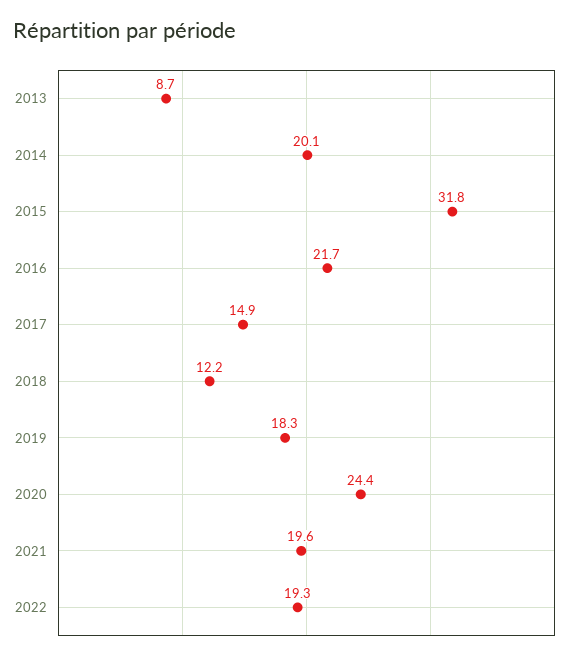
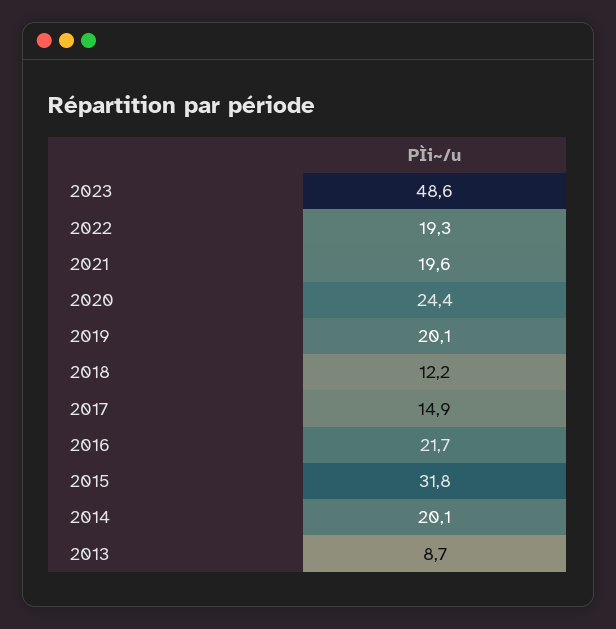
2019: 18.3 -> 20.1
2023: none -> 48.6

